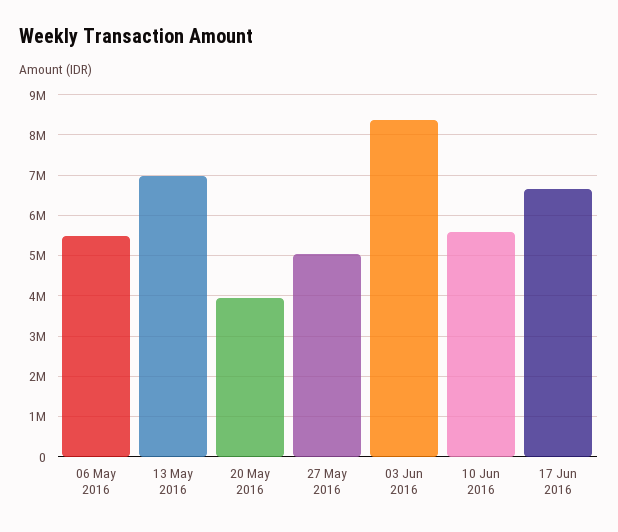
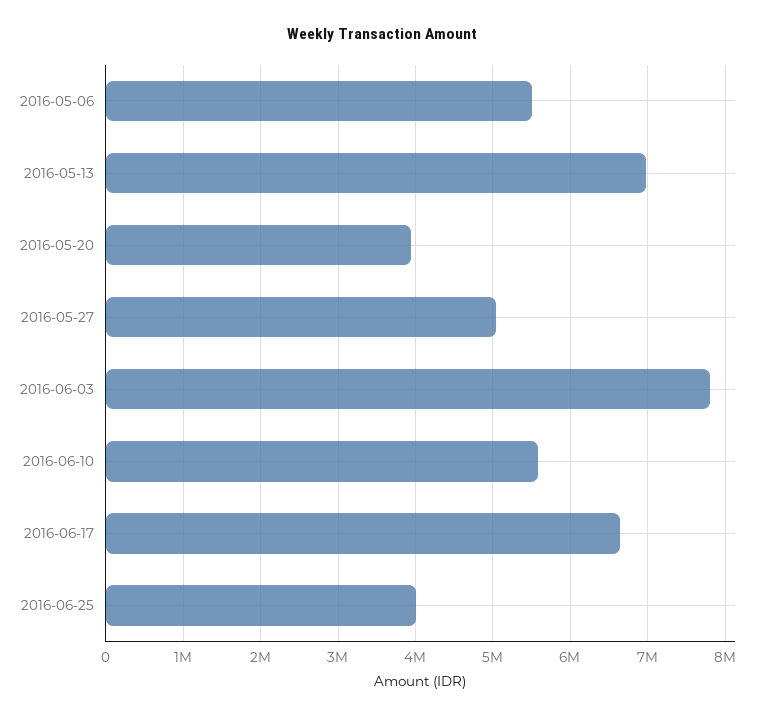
03 Jun 2016: 8400000 -> 7800000
2016-06-25: none -> 4000000

